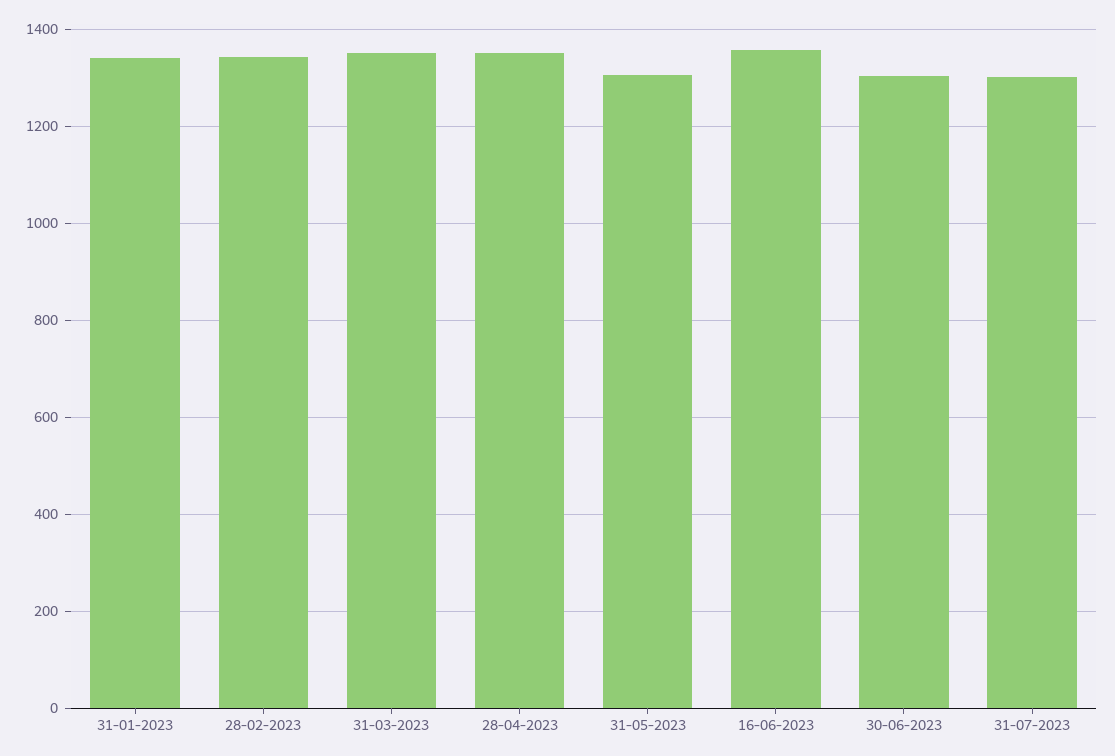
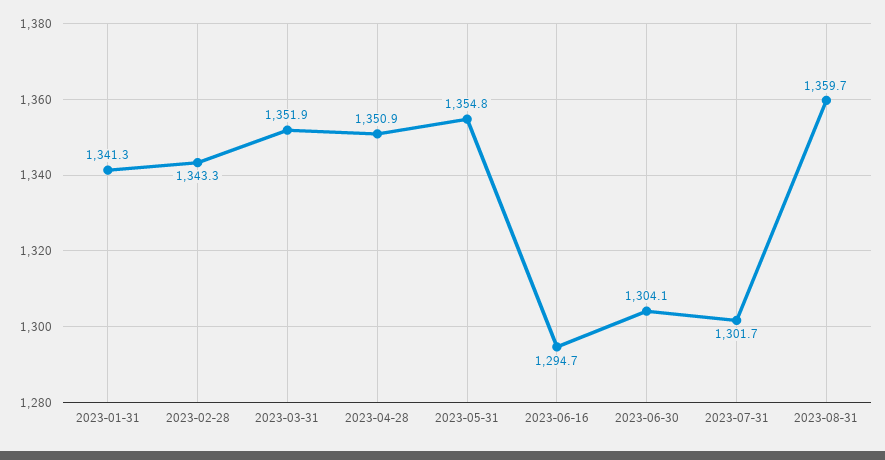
31-05-2023: 1300 -> 1354.8
16-06-2023: 1360 -> 1294.7
2023-08-31: none -> 1359.7

